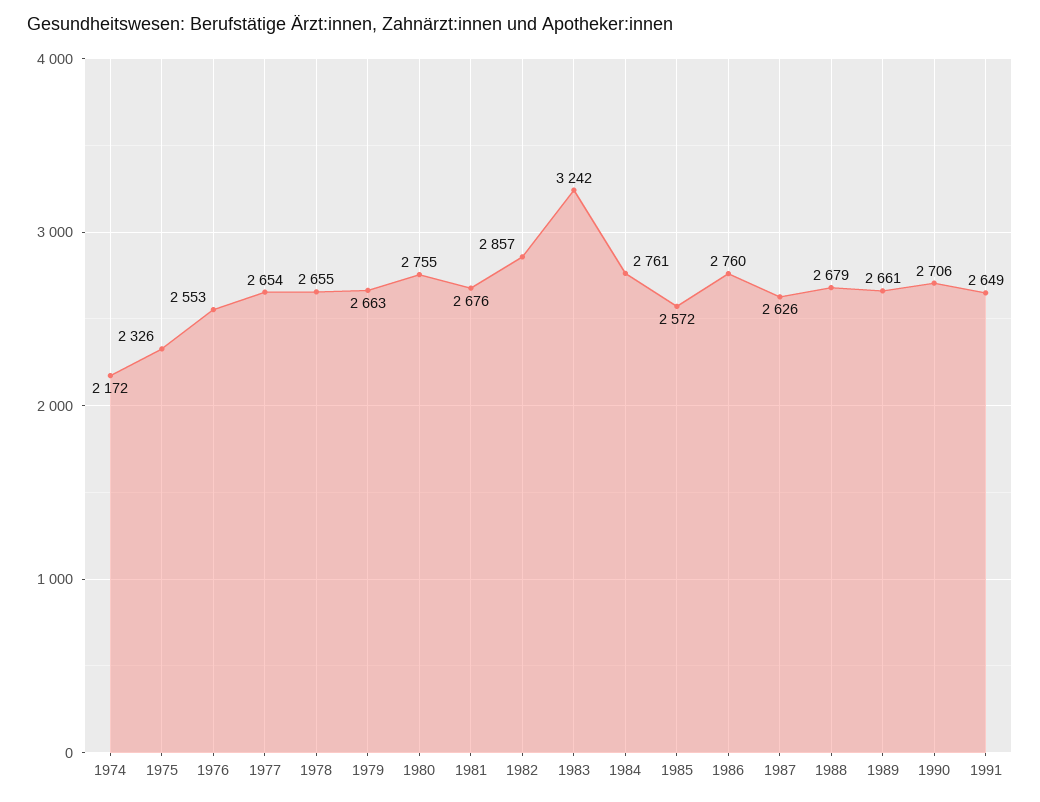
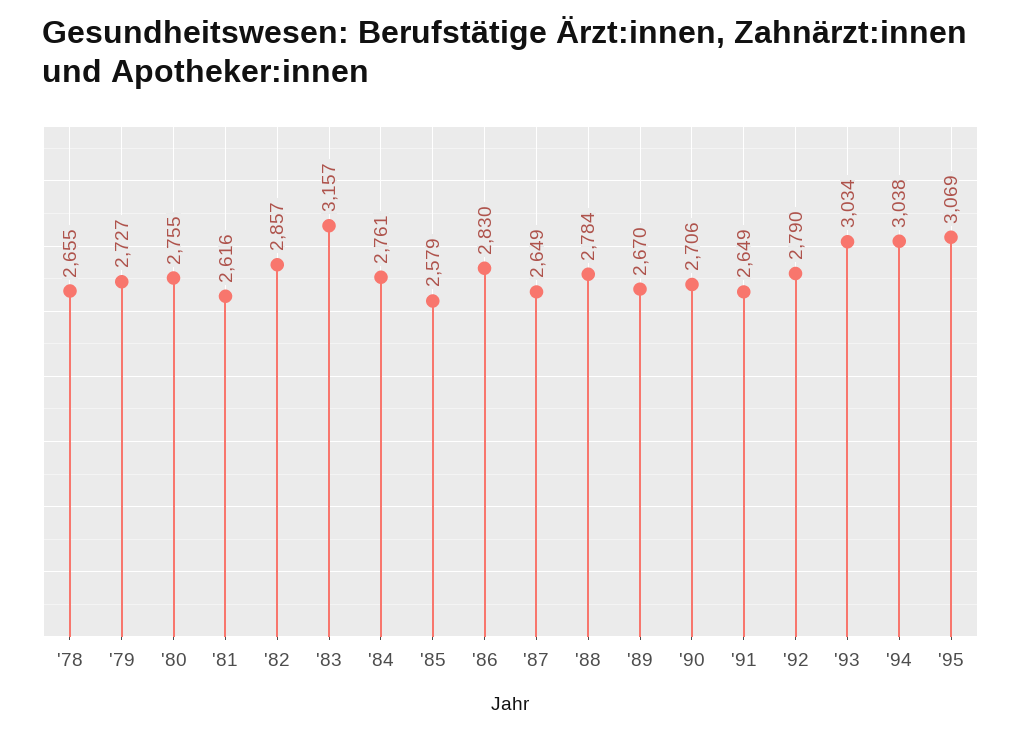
1974: 2172 -> none
1975: 2326 -> none
1976: 2553 -> none
1977: 2654 -> none
1979: 2663 -> 2727
1981: 2676 -> 2616
1983: 3242 -> 3157
1985: 2572 -> 2579
1986: 2760 -> 2830
1987: 2626 -> 2649
1988: 2679 -> 2784
1989: 2661 -> 2670
'92: none -> 2790
'93: none -> 3034
'94: none -> 3038
'95: none -> 3069

